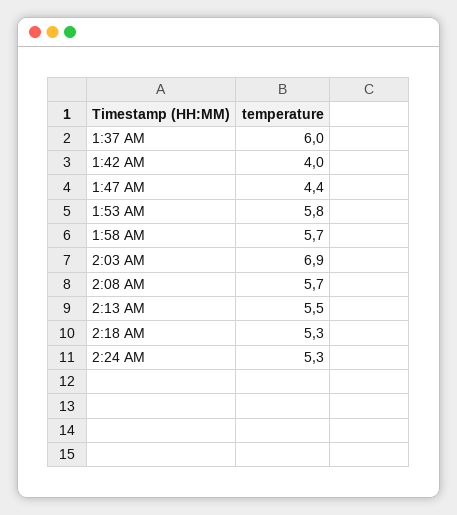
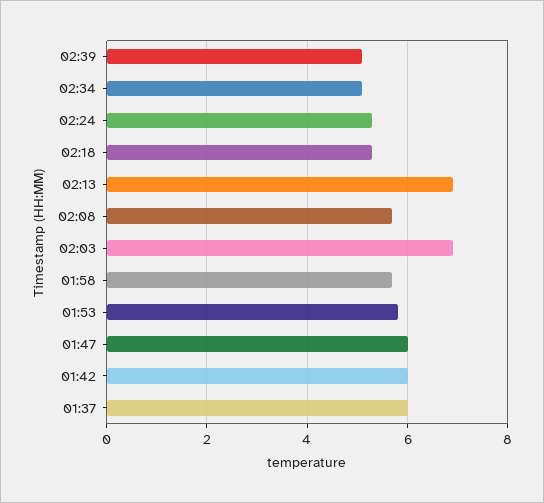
1:42 AM: 4 -> 6
1:47 AM: 4.4 -> 6
2:13 AM: 5.5 -> 7
02:39: none -> 5
02:34: none -> 5

